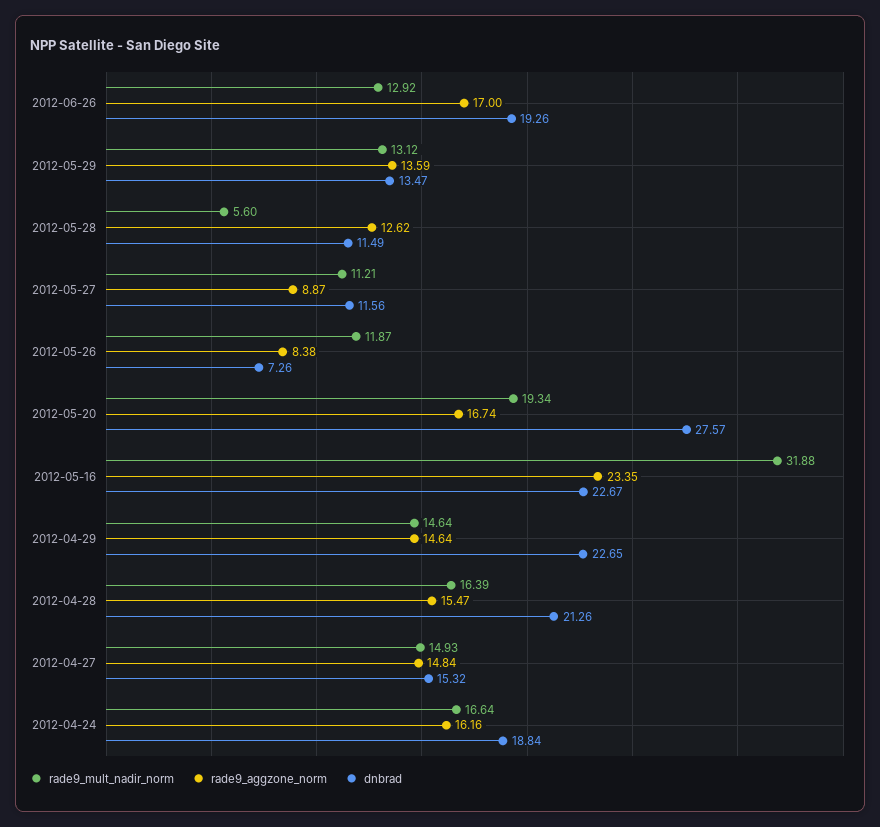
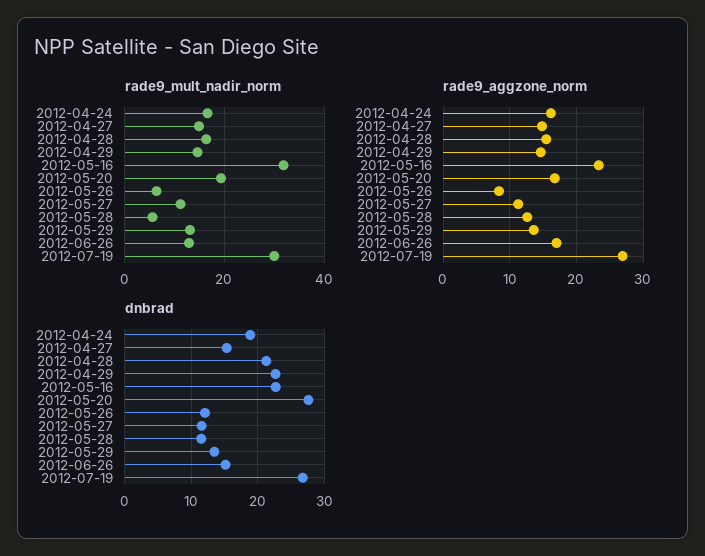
dnbrad, 2012-06-26: 19.26 -> 15
rade9_aggzone_norm, 2012-05-27: 8.87 -> 11
rade9_mult_nadir_norm, 2012-05-26: 11.87 -> 6
dnbrad, 2012-05-26: 7.26 -> 12
rade9_mult_nadir_norm, 2012-07-19: none -> 30
rade9_aggzone_norm, 2012-07-19: none -> 27
dnbrad, 2012-07-19: none -> 27

